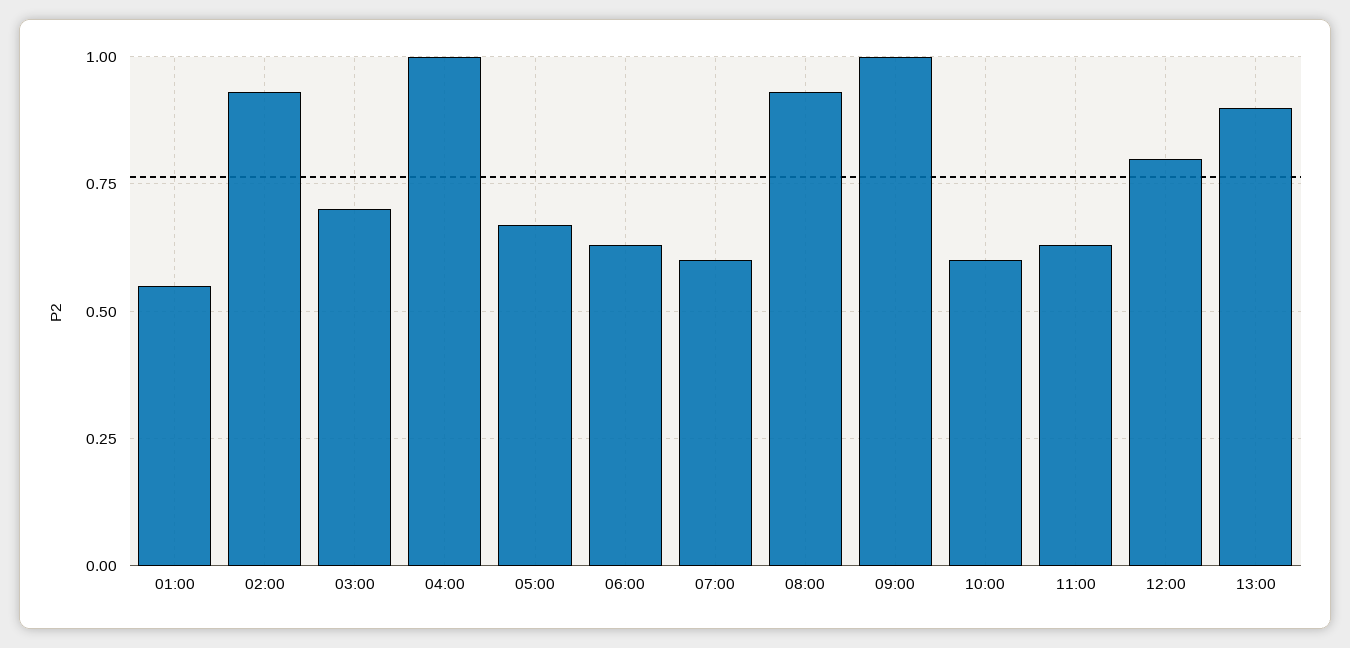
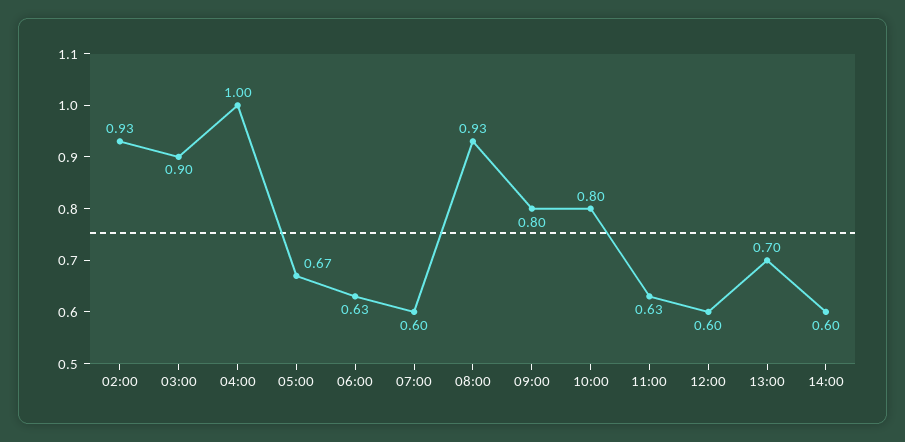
01:00: 0.55 -> none
03:00: 0.7 -> 0.9
09:00: 1 -> 0.8
10:00: 0.6 -> 0.8
12:00: 0.8 -> 0.6
13:00: 0.9 -> 0.7
14:00: none -> 0.6

